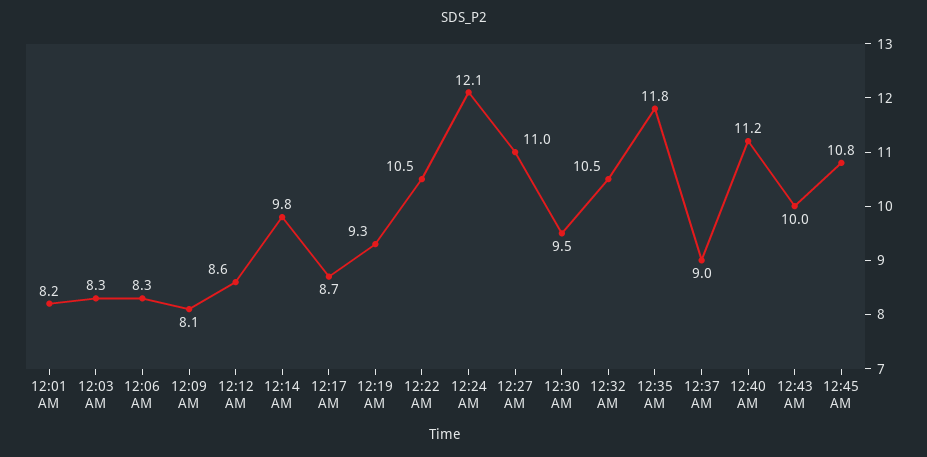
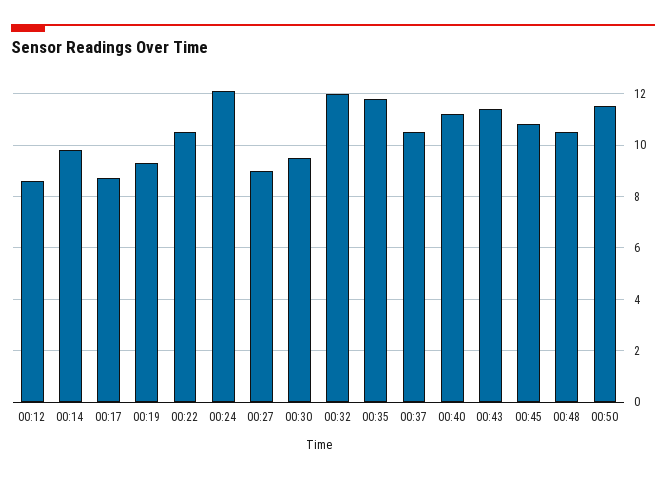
12:01 AM: 8.2 -> none
12:03 AM: 8.3 -> none
12:06 AM: 8.3 -> none
12:09 AM: 8.1 -> none
12:27 AM: 11 -> 9
12:32 AM: 10.5 -> 12
12:37 AM: 9 -> 10.5
12:43 AM: 10 -> 11.5
00:48: none -> 10.5
00:50: none -> 11.5

